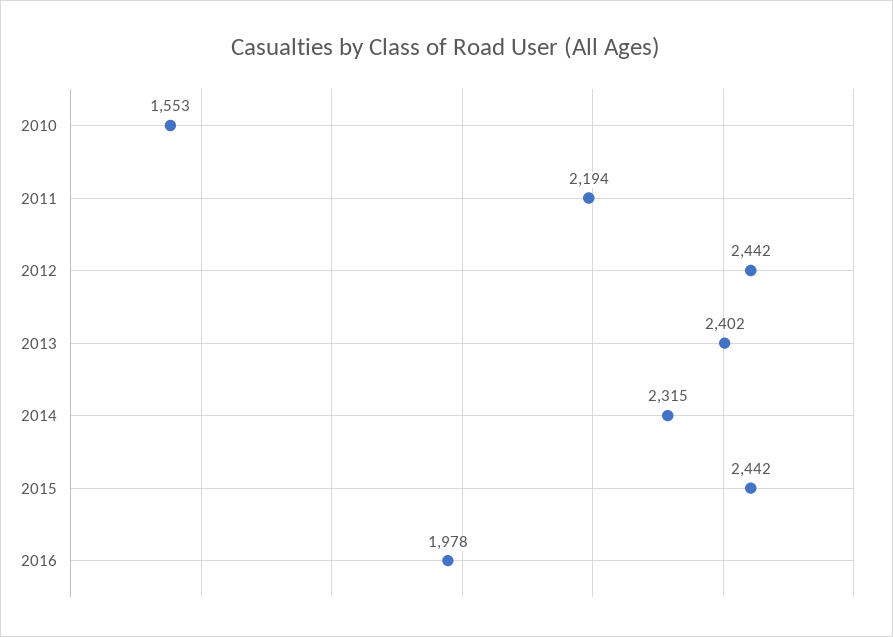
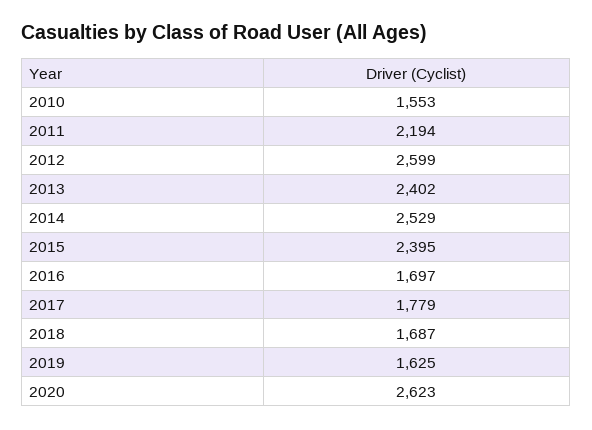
2012: 2442 -> 2599
2014: 2315 -> 2529
2015: 2442 -> 2395
2016: 1978 -> 1697
2017: none -> 1779
2018: none -> 1687
2019: none -> 1625
2020: none -> 2623

